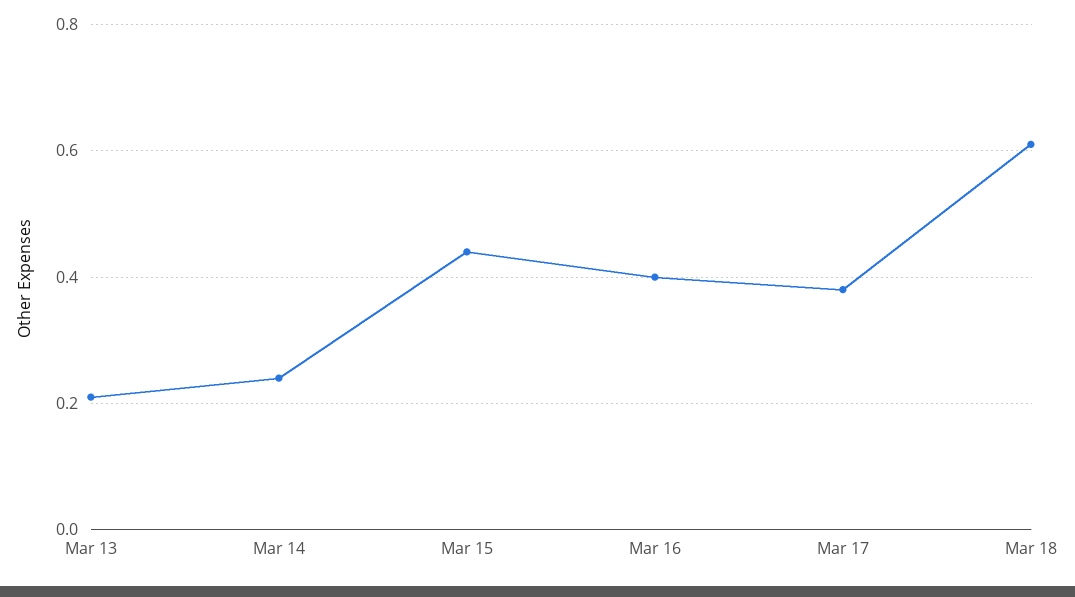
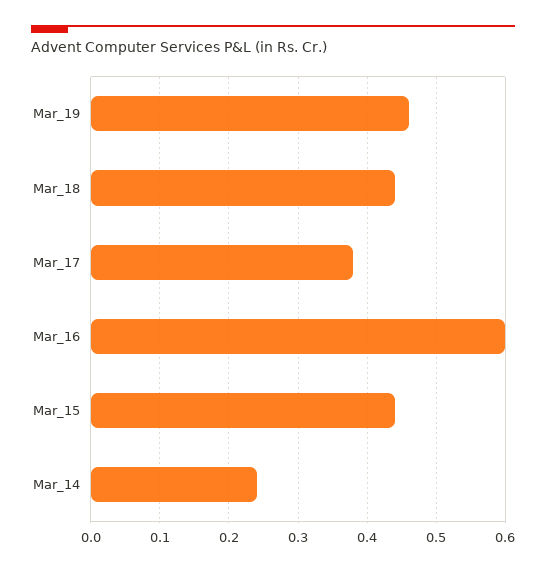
Mar 13: 0.2 -> none
Mar 16: 0.4 -> 0.6
Mar 18: 0.6 -> 0.44
Mar_19: none -> 0.46

